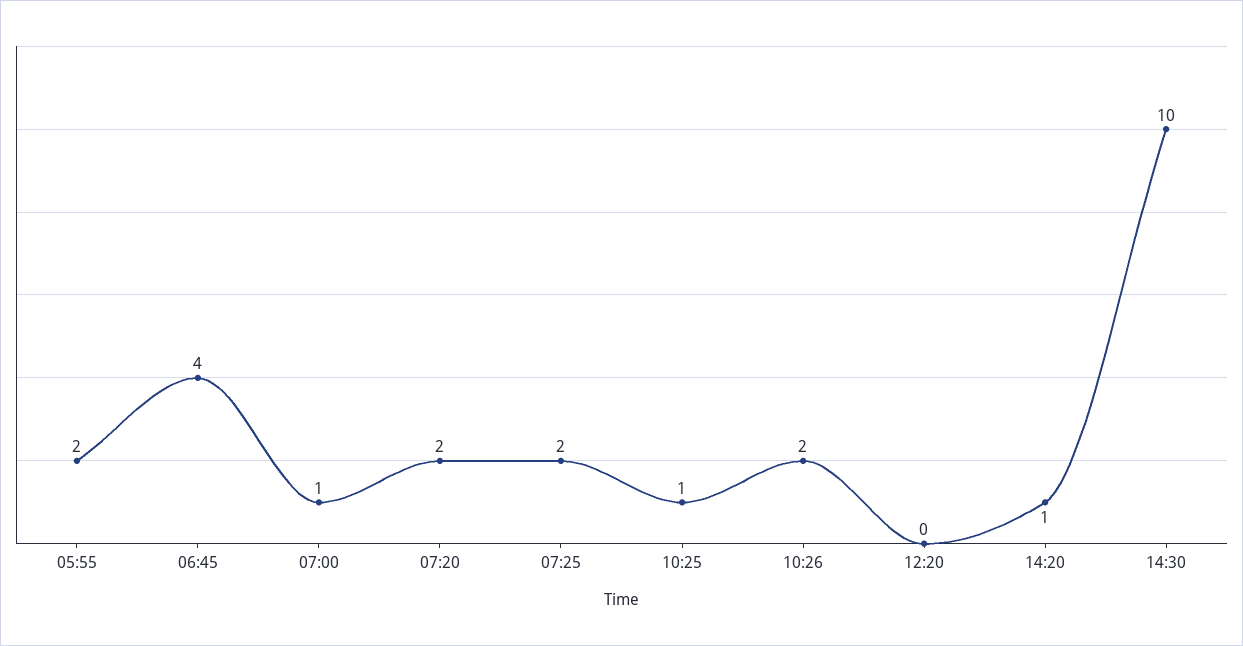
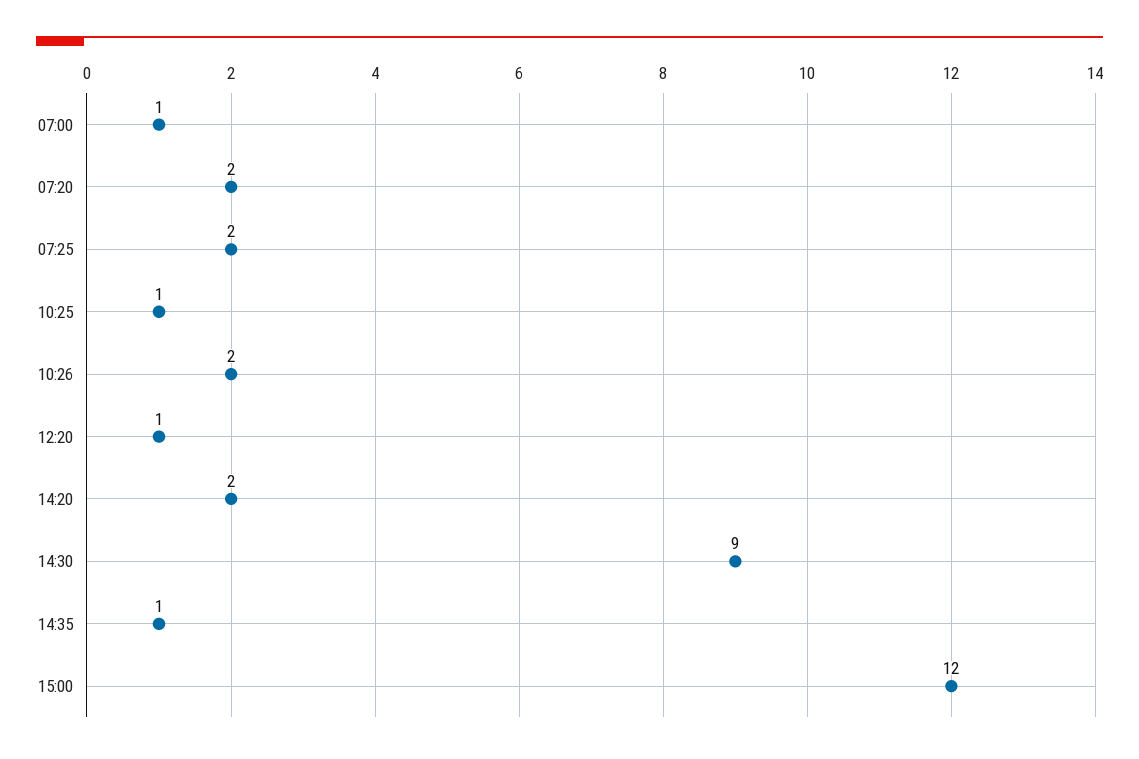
05:55: 2 -> none
06:45: 4 -> none
12:20: 0 -> 1
14:20: 1 -> 2
14:30: 10 -> 9
14:35: none -> 1
15:00: none -> 12

